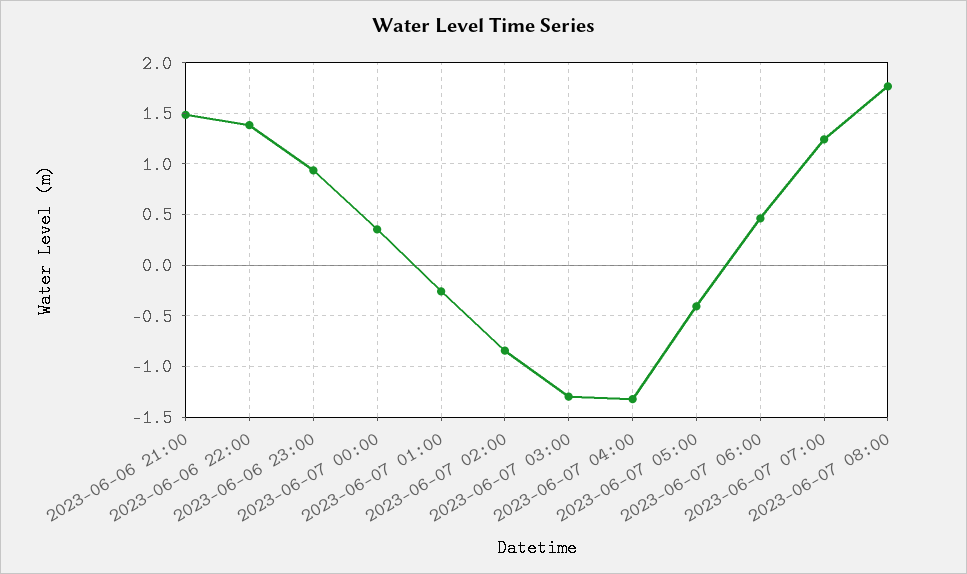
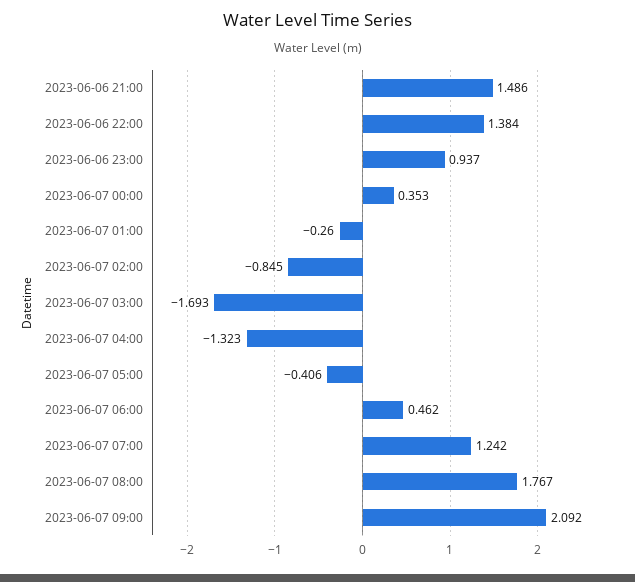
2023-06-07 03:00: -1.3 -> -1.693
2023-06-07 09:00: none -> 2.092

